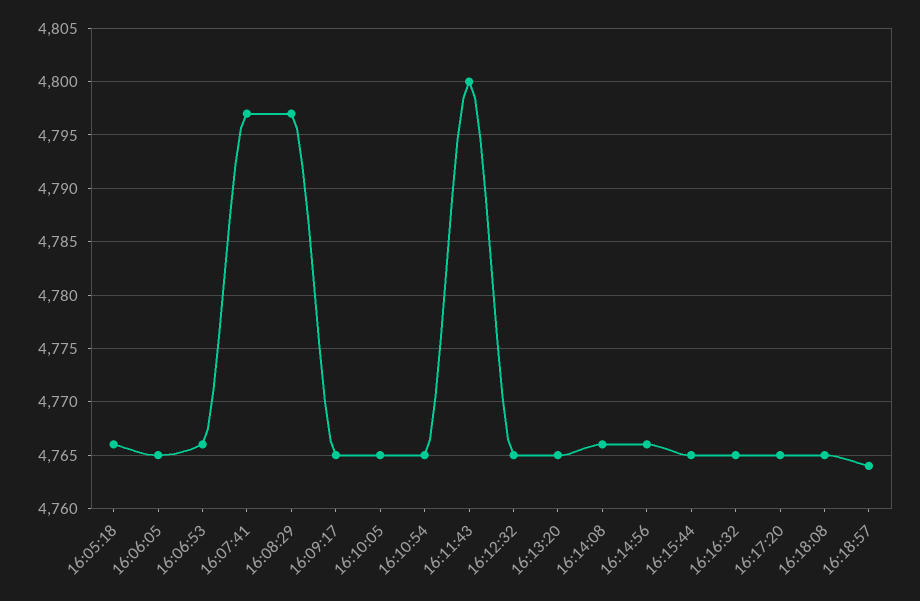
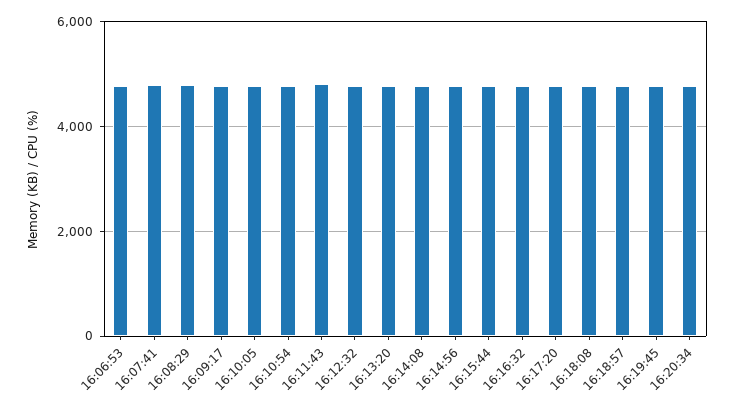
16:05:18: 4766 -> none
16:06:05: 4765 -> none
16:19:45: none -> 4800
16:20:34: none -> 4800

